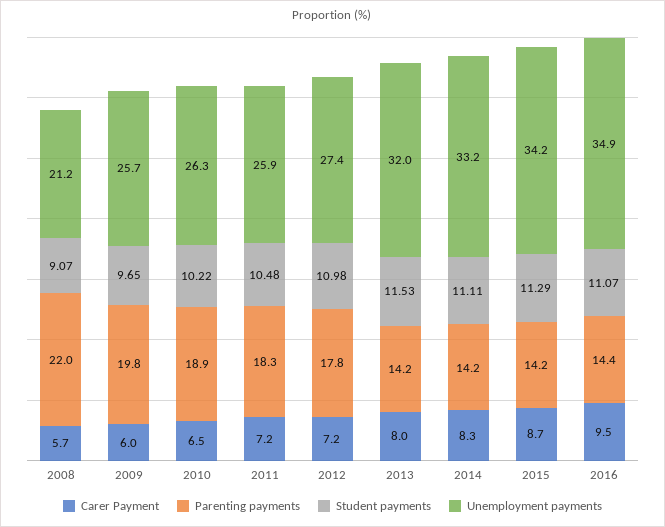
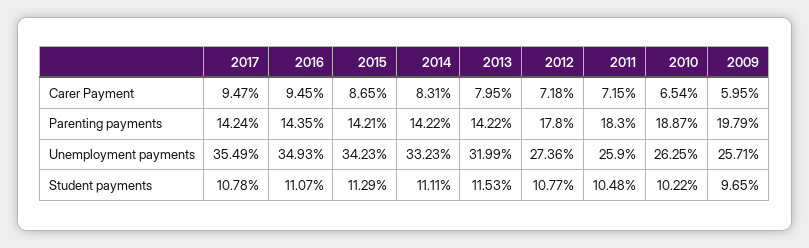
Carer Payment, 2008: 5.7 -> none
Parenting payments, 2008: 22 -> none
Student payments, 2008: 9.07 -> none
Unemployment payments, 2008: 21.2 -> none
Student payments, 2012: 10.98 -> 10.77
Carer Payment, 2017: none -> 9.47
Parenting payments, 2017: none -> 14.24
Unemployment payments, 2017: none -> 35.49
Student payments, 2017: none -> 10.78

